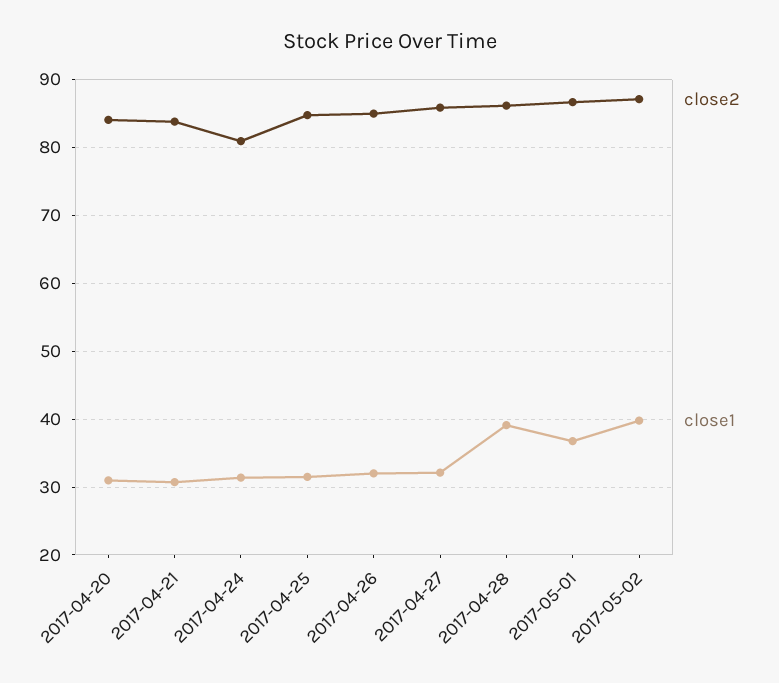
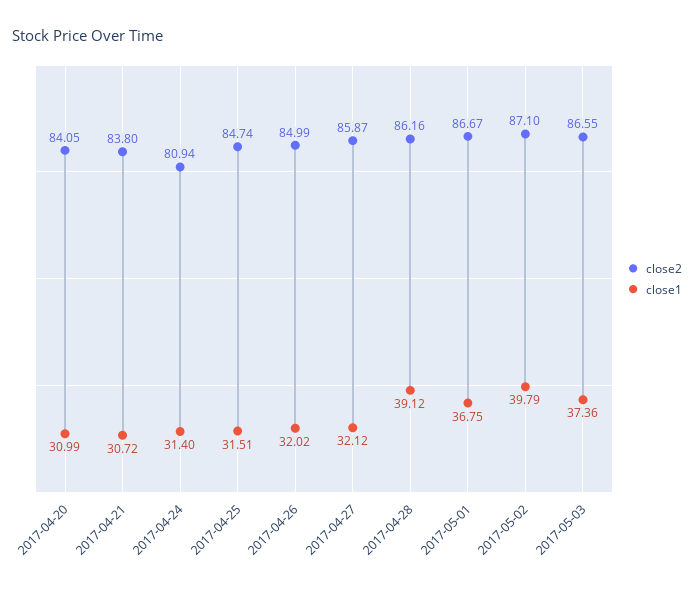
close2, 2017-05-03: none -> 86.55
close1, 2017-05-03: none -> 37.36

